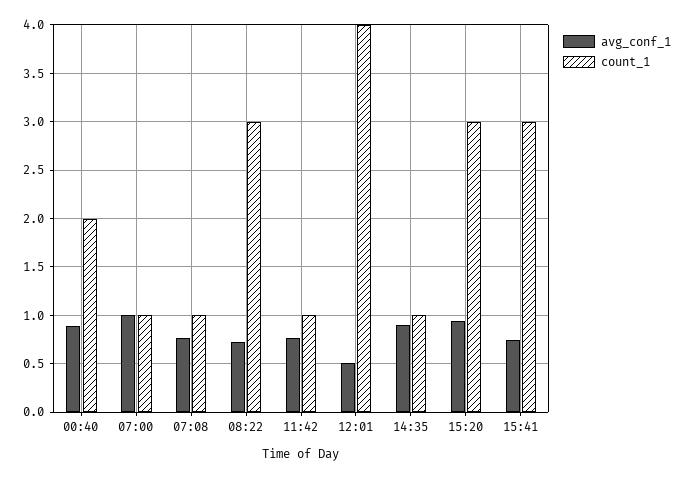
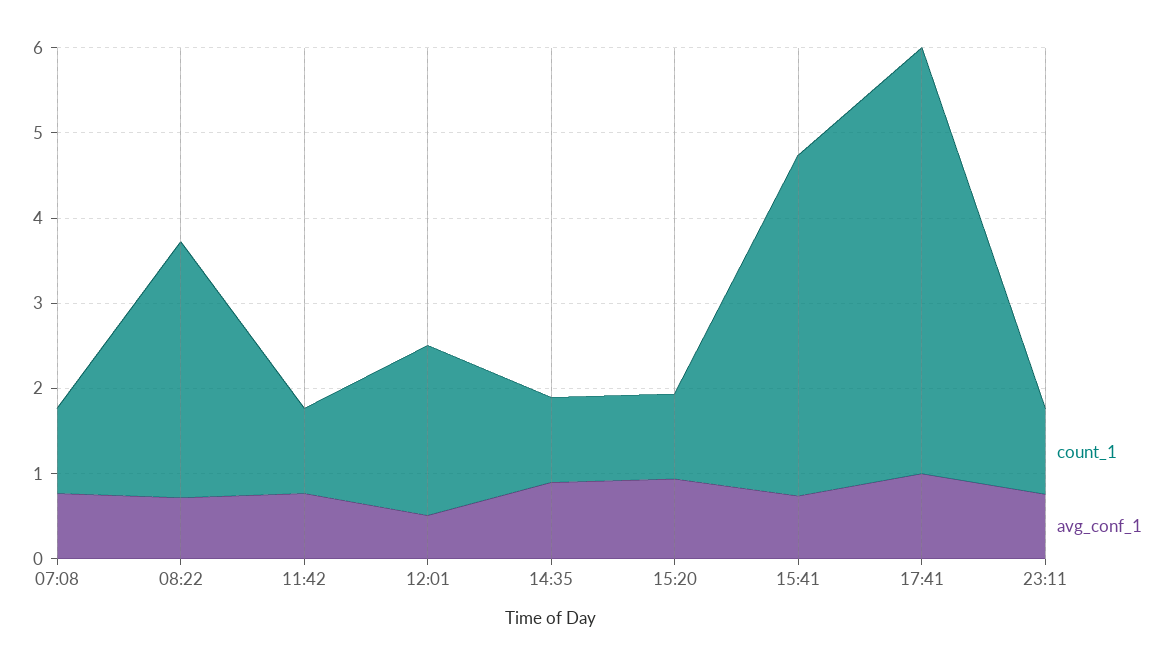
avg_conf_1, 00:40: 0.9 -> none
count_1, 00:40: 2 -> none
avg_conf_1, 07:00: 1 -> none
count_1, 07:00: 1 -> none
count_1, 12:01: 4 -> 2
count_1, 15:20: 3 -> 1
count_1, 15:41: 3 -> 4
count_1, 17:41: none -> 5
avg_conf_1, 17:41: none -> 1
count_1, 23:11: none -> 1
avg_conf_1, 23:11: none -> 0.8

